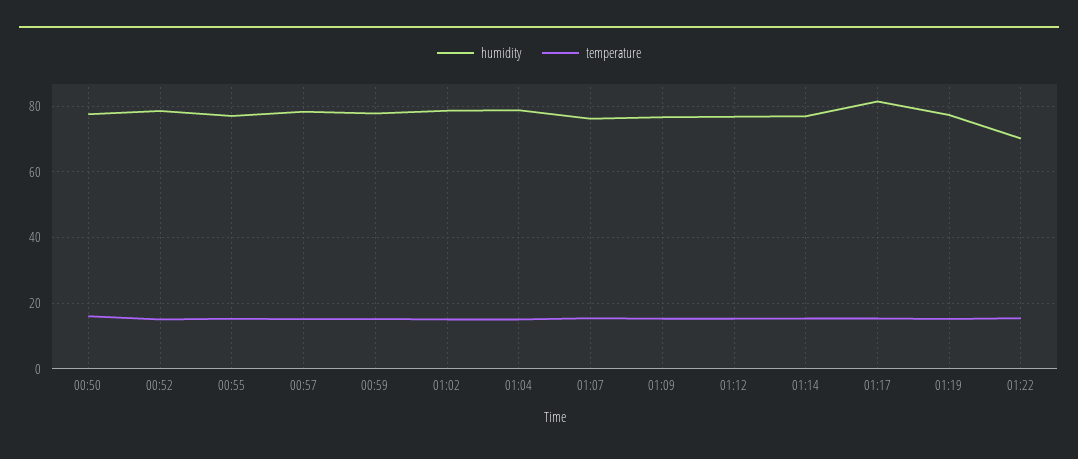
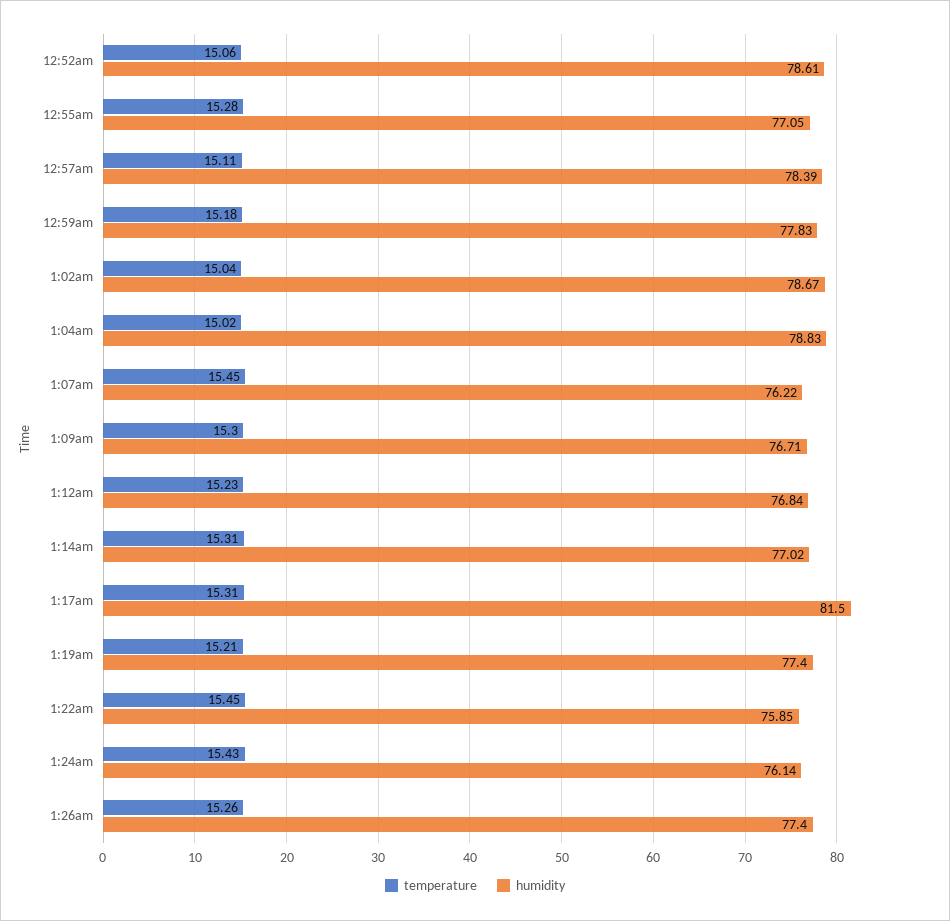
humidity, 00:50: 78 -> none
temperature, 00:50: 16 -> none
humidity, 01:22: 70 -> 75.85
temperature, 1:24am: none -> 15.43
humidity, 1:24am: none -> 76.14
temperature, 1:26am: none -> 15.26
humidity, 1:26am: none -> 77.4

